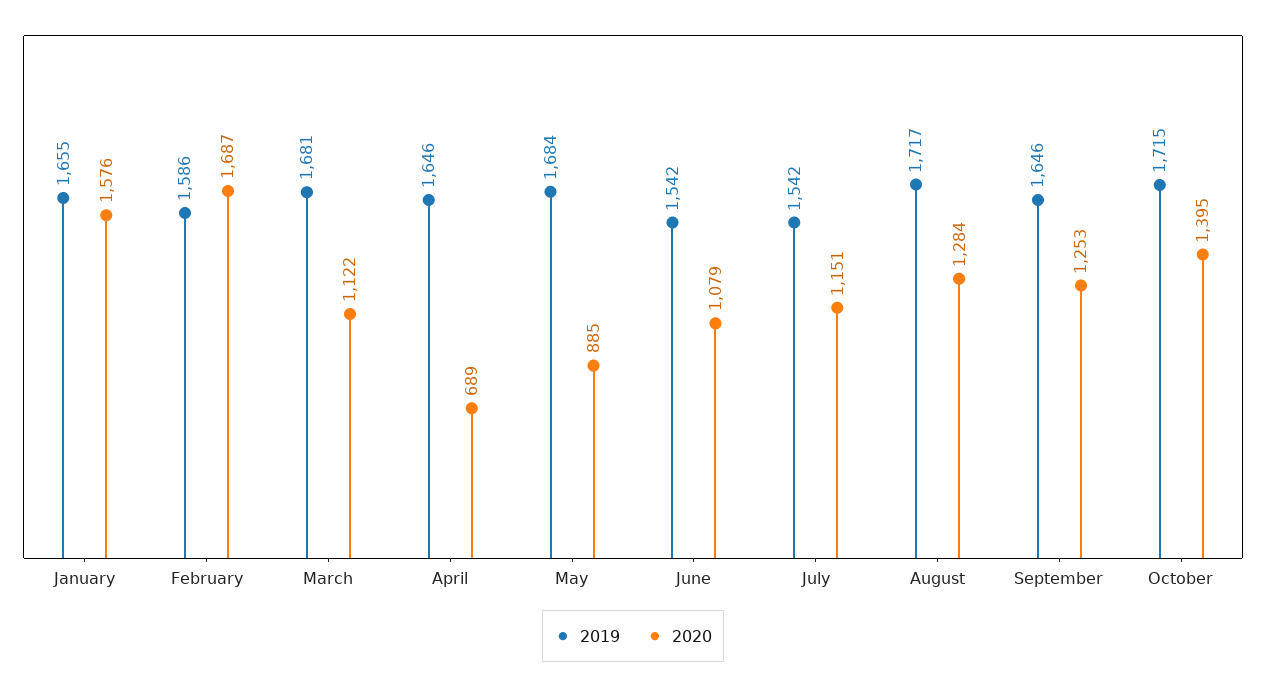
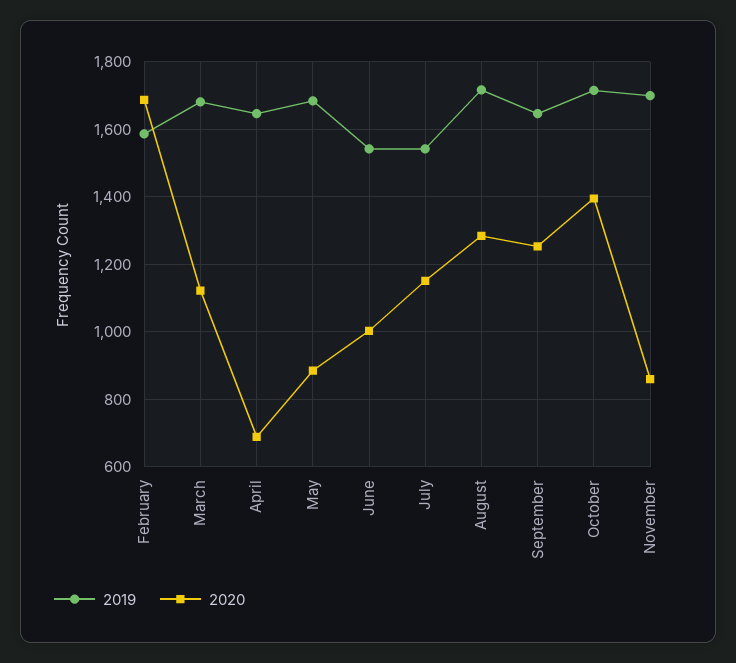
2019, January: 1655 -> none
2020, January: 1576 -> none
2020, June: 1079 -> 1000
2019, November: none -> 1700
2020, November: none -> 860

